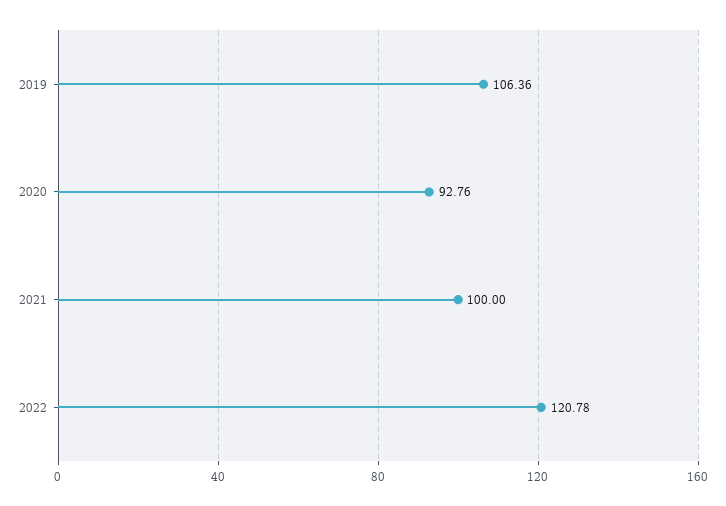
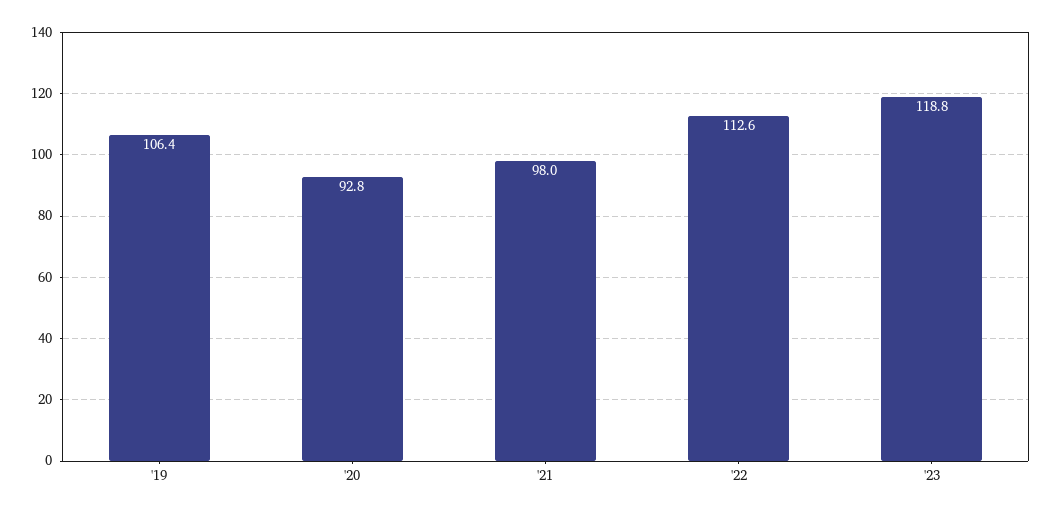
2021: 100 -> 98
2022: 120.78 -> 112.6
'23: none -> 118.8

